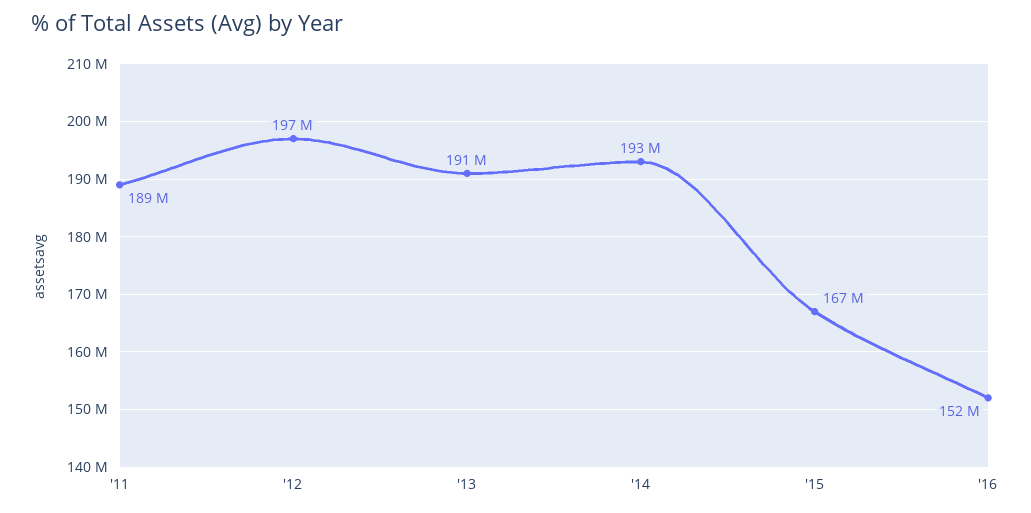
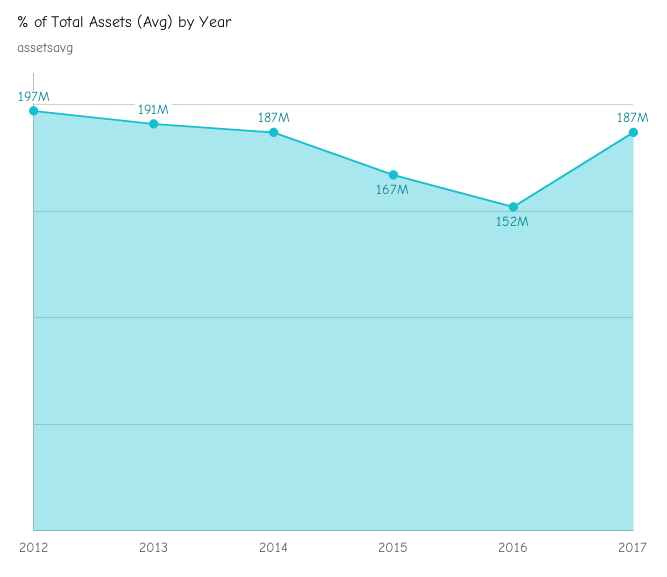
'11: 189000000 -> none
'14: 193000000 -> 187000000
2017: none -> 187000000

